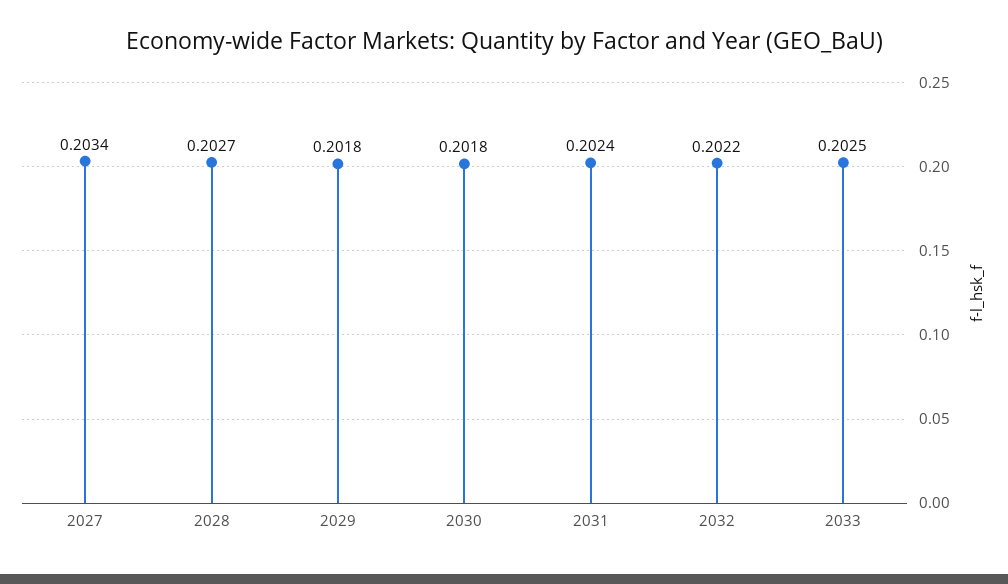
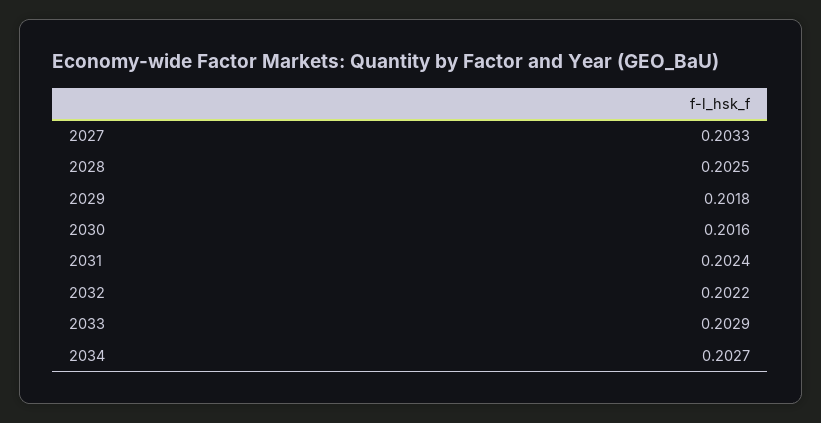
2027: 0.2034 -> 0.2033
2028: 0.2027 -> 0.2025
2030: 0.2018 -> 0.2016
2033: 0.2025 -> 0.2029
2034: none -> 0.2027

